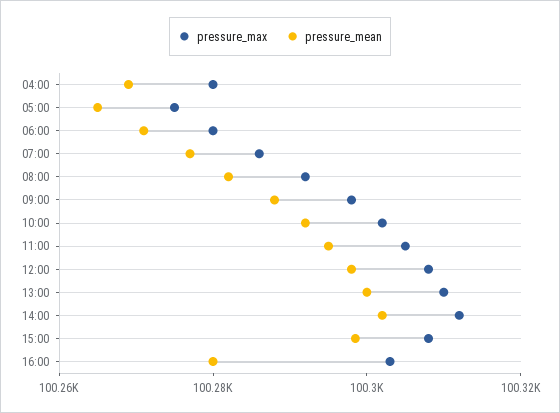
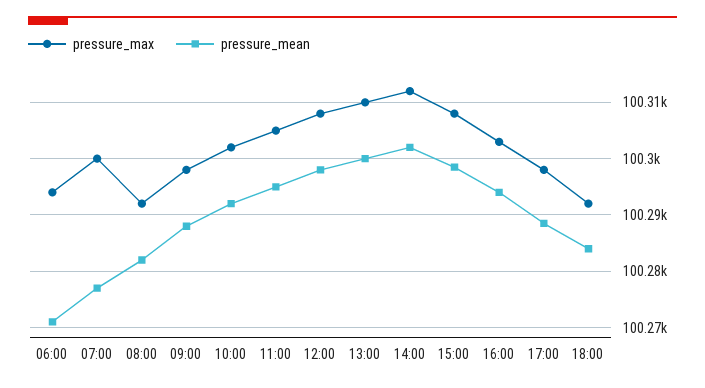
pressure_max, 04:00: 100280 -> none
pressure_mean, 04:00: 100270 -> none
pressure_max, 05:00: 100275 -> none
pressure_mean, 05:00: 100265 -> none
pressure_max, 06:00: 100280 -> 100294
pressure_max, 07:00: 100285 -> 100300
pressure_mean, 16:00: 100280 -> 100294
pressure_max, 17:00: none -> 100298
pressure_mean, 17:00: none -> 100288
pressure_max, 18:00: none -> 100292
pressure_mean, 18:00: none -> 100284

